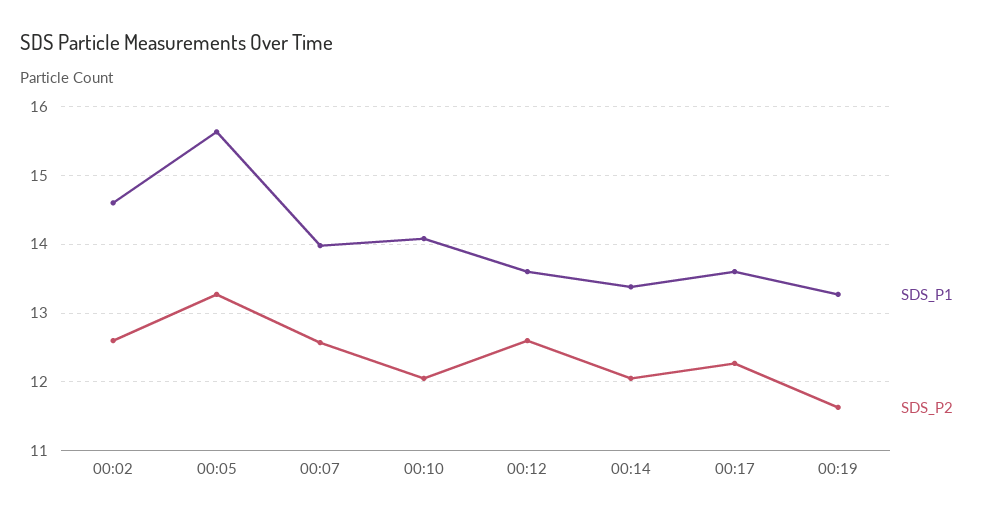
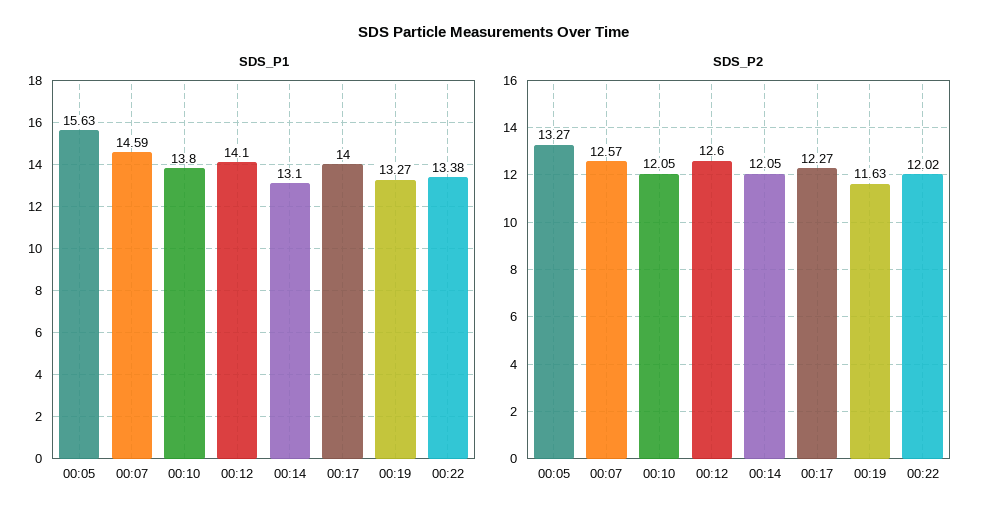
SDS_P1, 00:02: 14.6 -> none
SDS_P2, 00:02: 12.6 -> none
SDS_P1, 00:07: 14 -> 14.59
SDS_P1, 00:10: 14.1 -> 13.8
SDS_P1, 00:12: 13.6 -> 14.1
SDS_P1, 00:14: 13.4 -> 13.1
SDS_P1, 00:17: 13.6 -> 14
SDS_P1, 00:22: none -> 13.38
SDS_P2, 00:22: none -> 12.02

